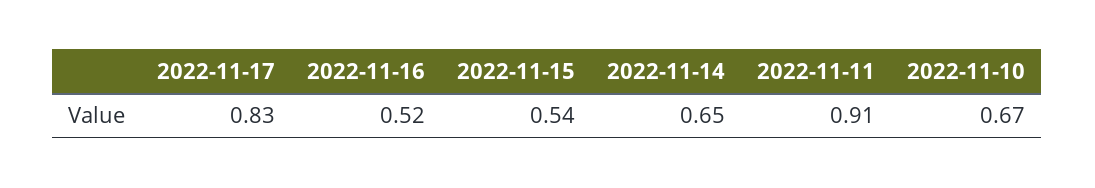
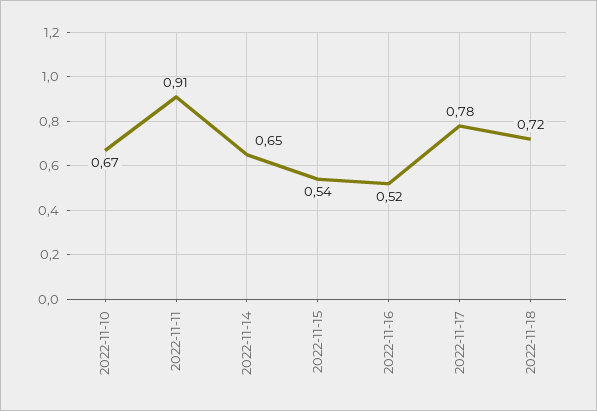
2022-11-17: 0.83 -> 0.78
2022-11-18: none -> 0.72

